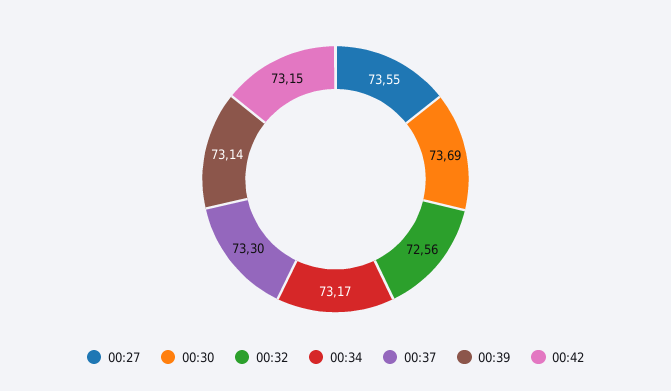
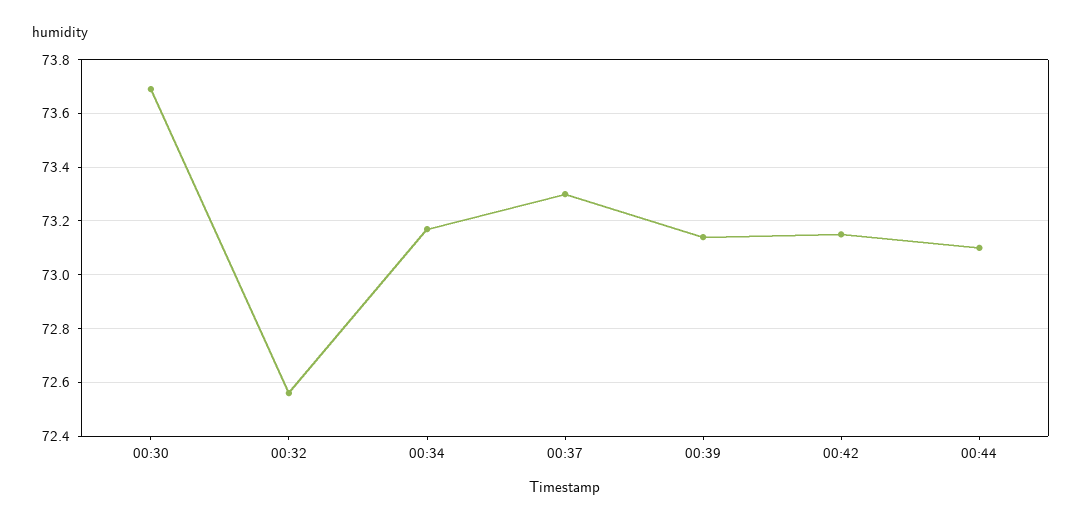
00:27: 73.55 -> none
00:44: none -> 73.1

